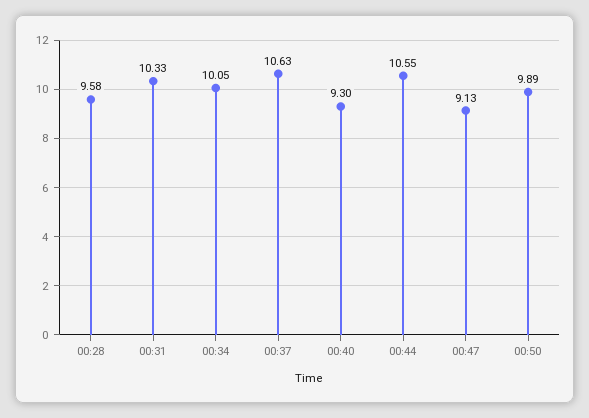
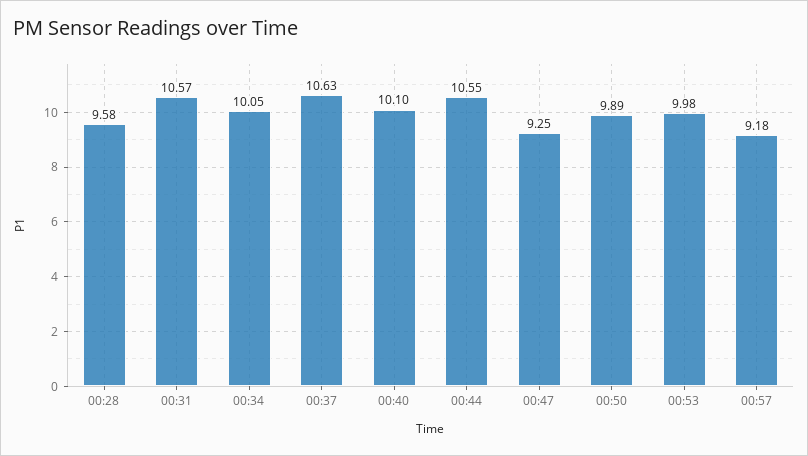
00:31: 10.33 -> 10.57
00:40: 9.3 -> 10.1
00:47: 9.13 -> 9.25
00:53: none -> 9.98
00:57: none -> 9.18

